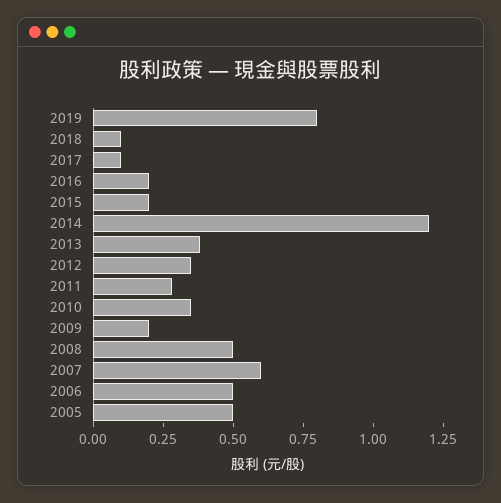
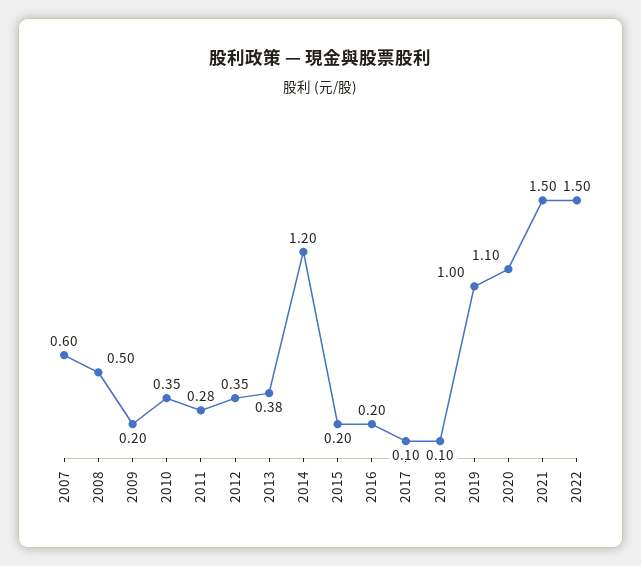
2019: 0.8 -> 1
2006: 0.5 -> none
2005: 0.5 -> none
2020: none -> 1.1
2021: none -> 1.5
2022: none -> 1.5

